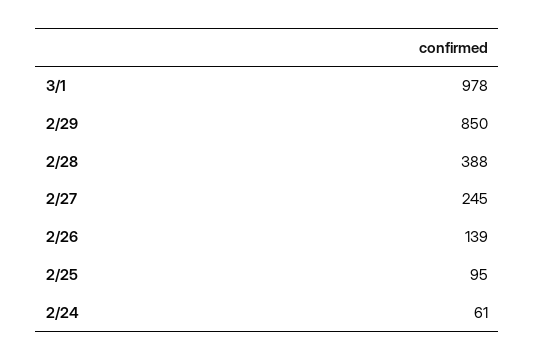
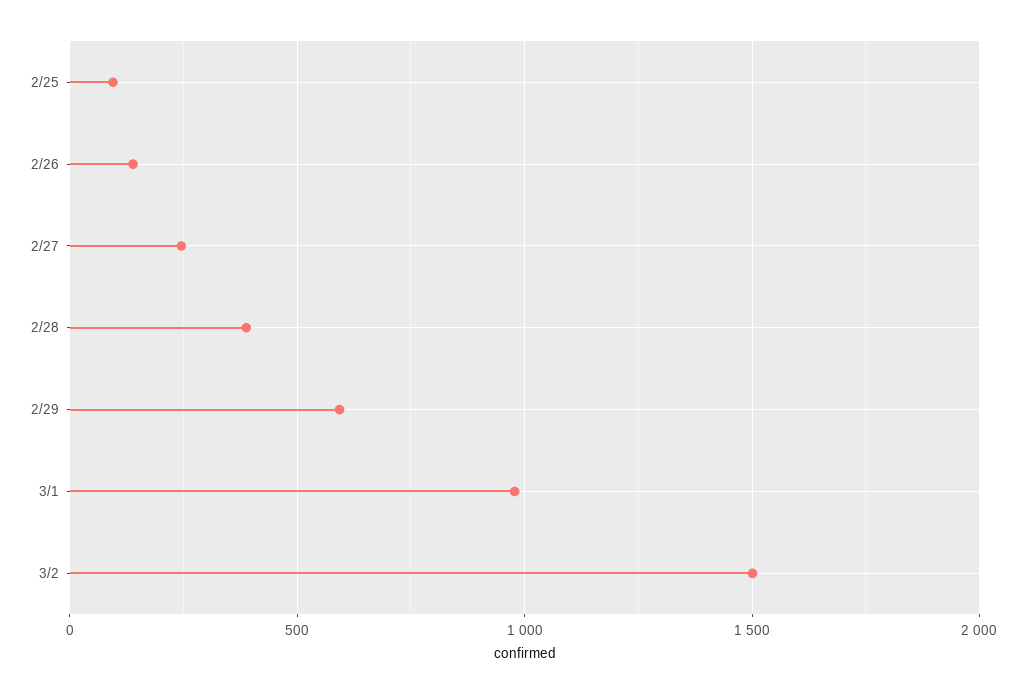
2/29: 850 -> 600
2/24: 61 -> none
3/2: none -> 1500

